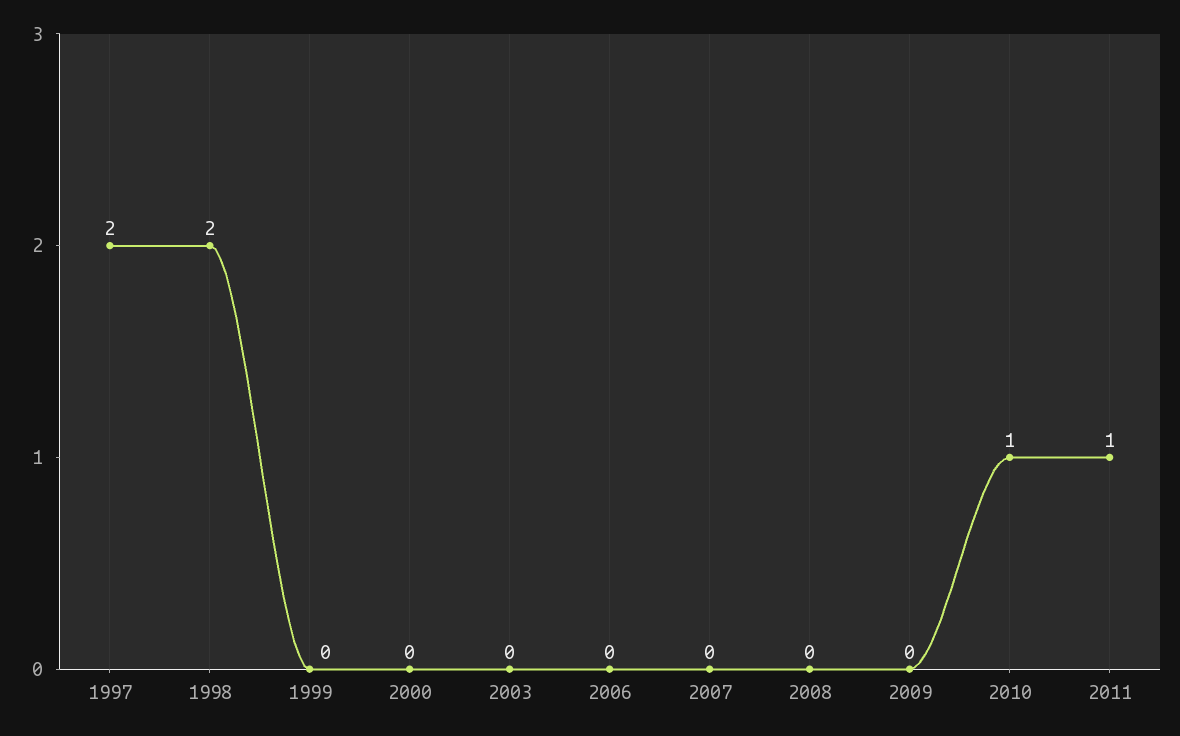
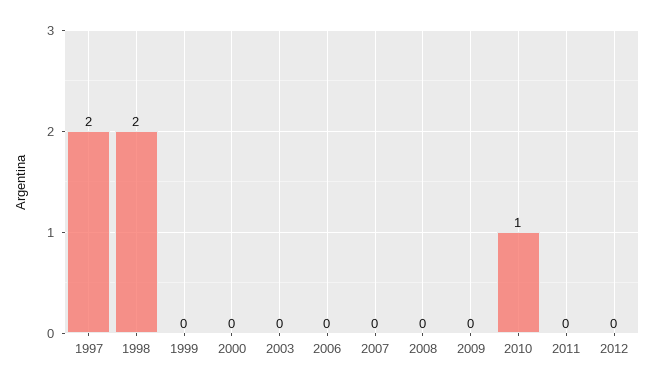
2011: 1 -> 0
2012: none -> 0

